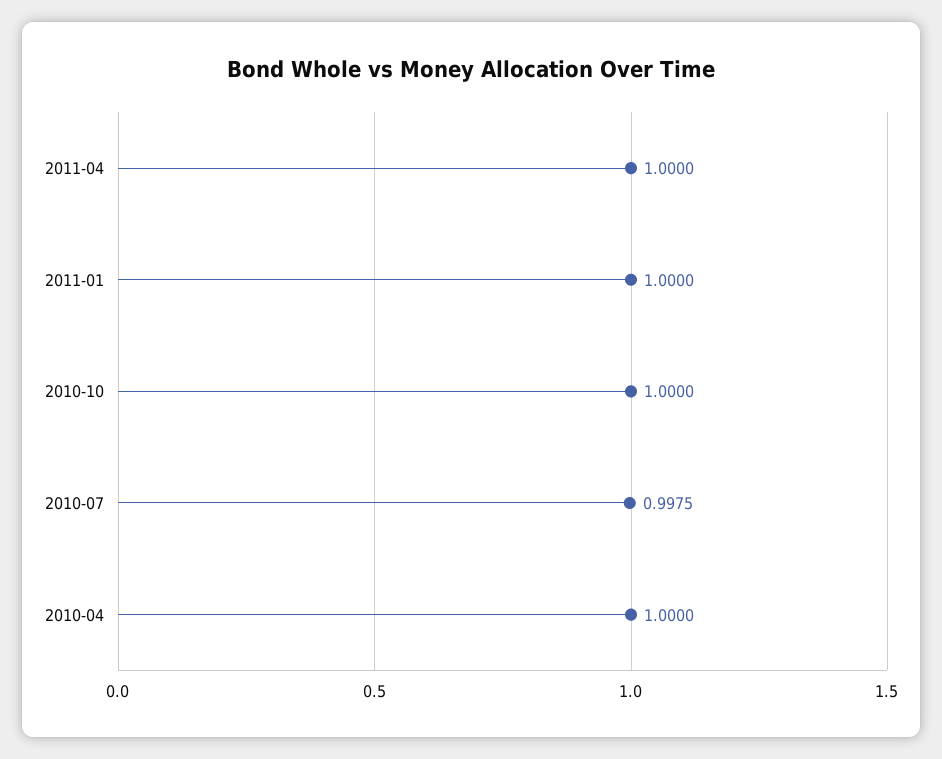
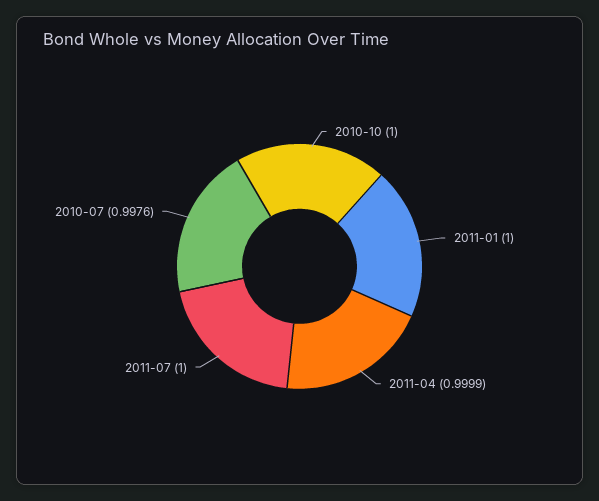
2011-04: 1 -> 0.9999
2010-07: 0.9975 -> 0.9976
2010-04: 1 -> none
2011-07: none -> 1

